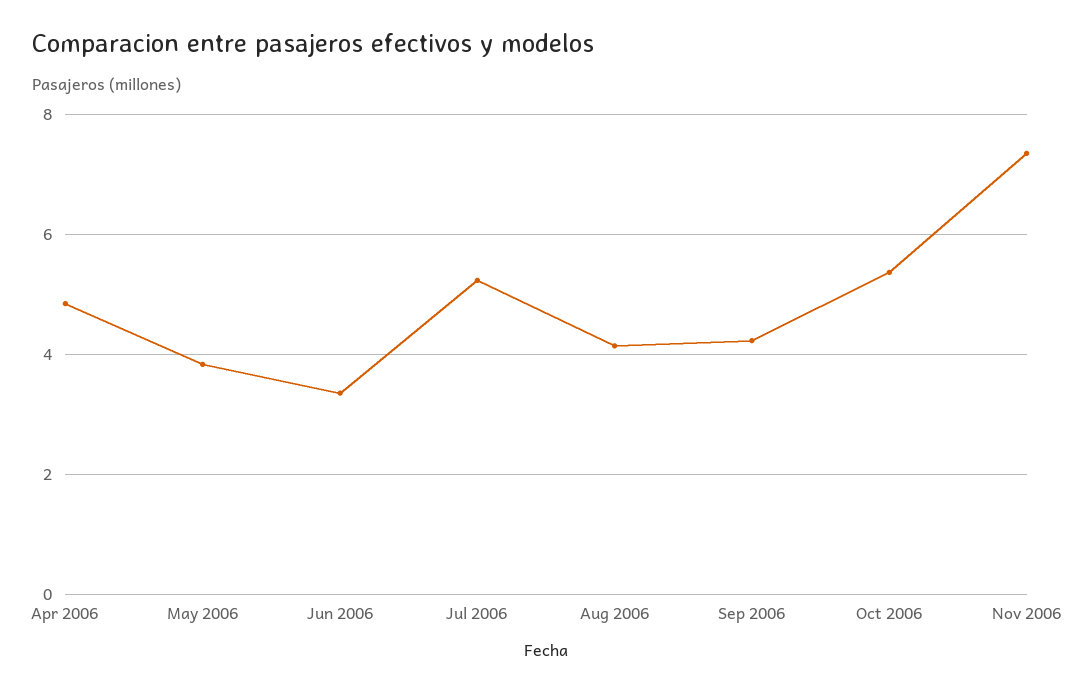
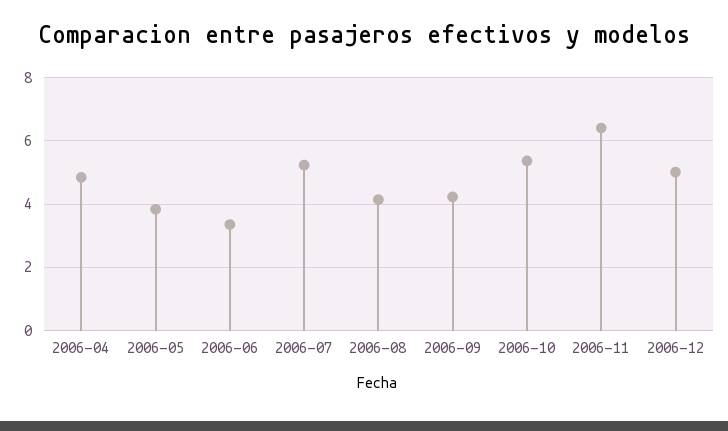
Nov 2006: 7.4 -> 6.4
2006-12: none -> 5

